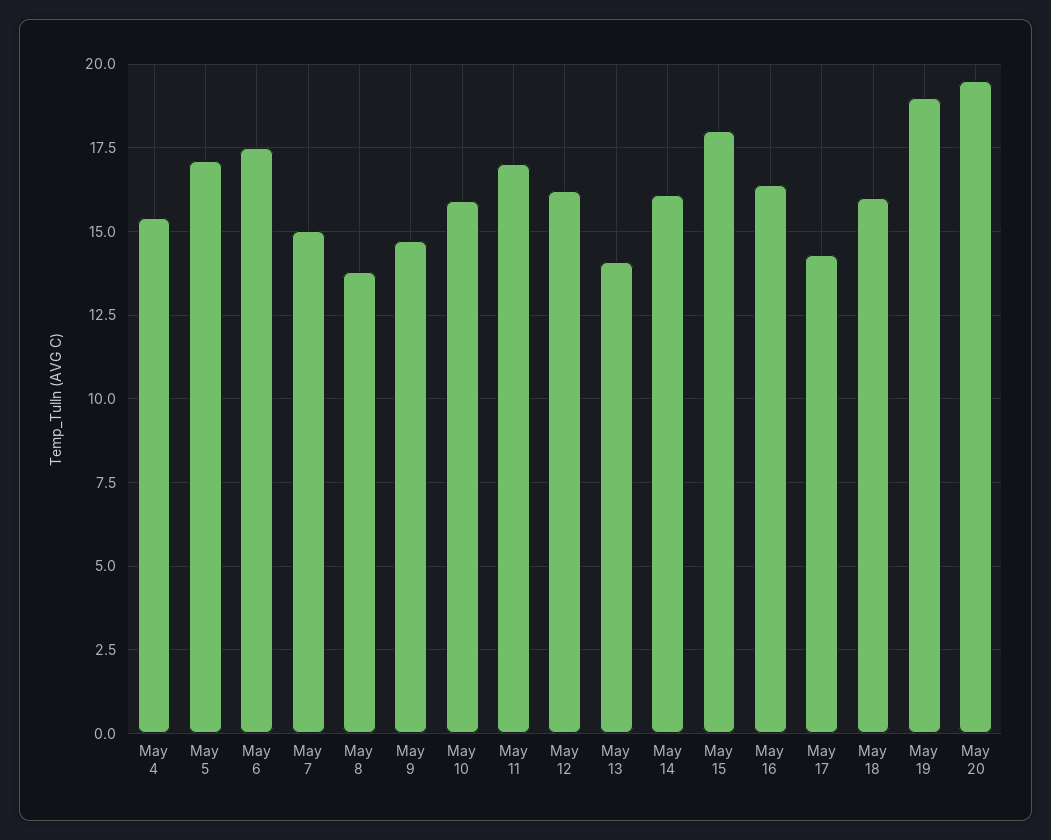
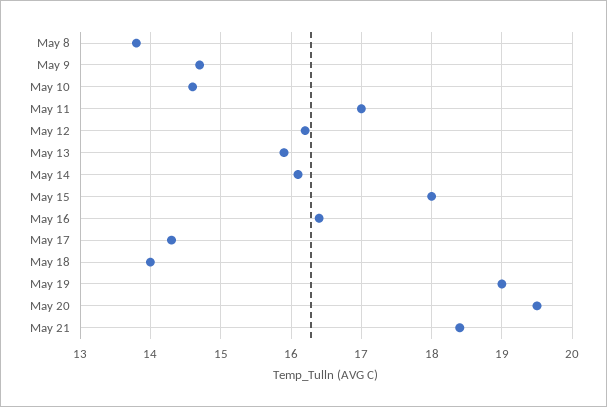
May 4: 15.5 -> none
May 5: 17 -> none
May 6: 17.5 -> none
May 7: 15 -> none
May 10: 16 -> 14.6
May 13: 14 -> 15.9
May 18: 16 -> 14
May 21: none -> 18.4

